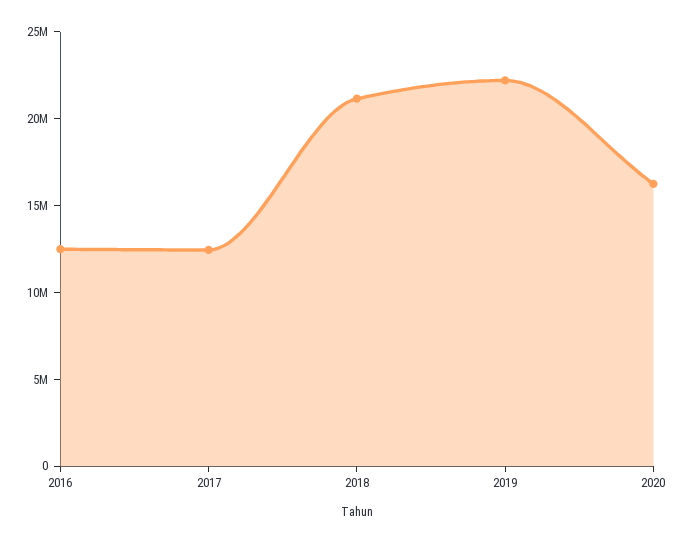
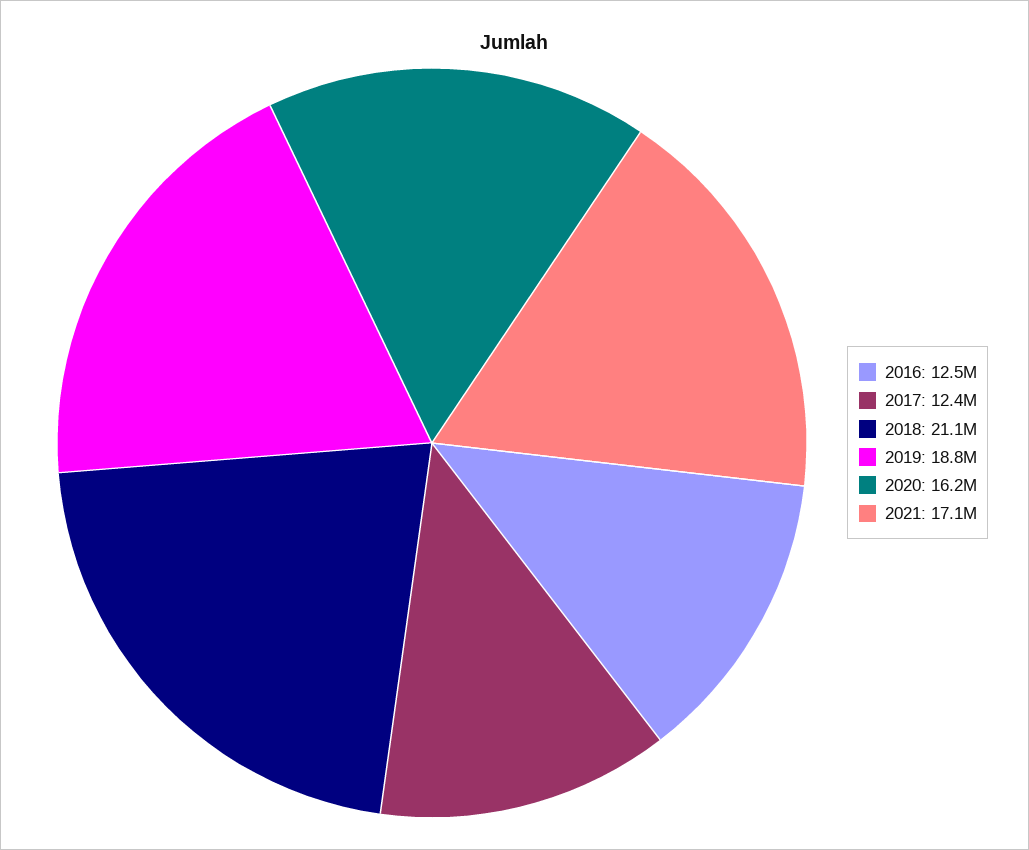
2019: 22000000 -> 18800000
2021: none -> 17100000

